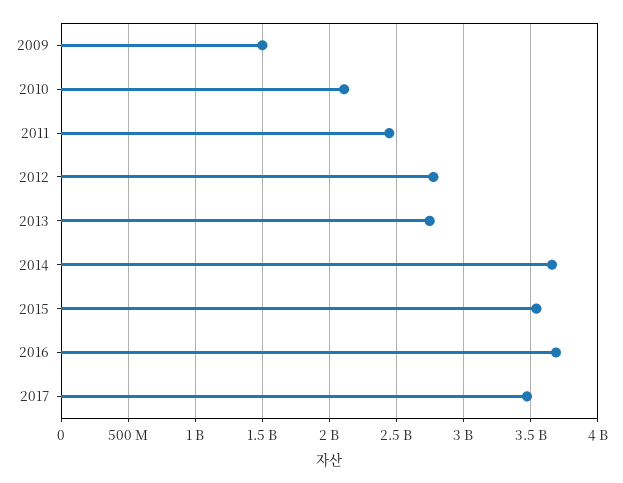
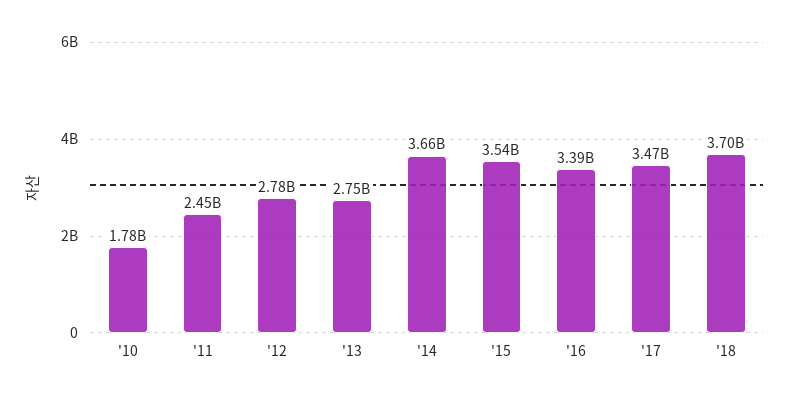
2009: 1500000000 -> none
2010: 2100000000 -> 1780000000
2016: 3700000000 -> 3390000000
'18: none -> 3700000000

